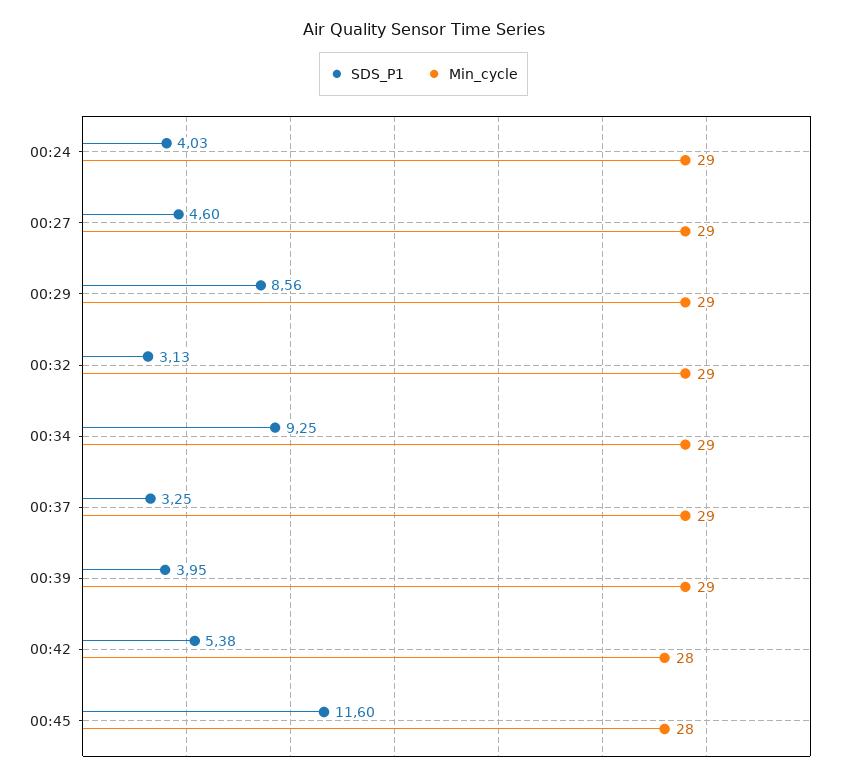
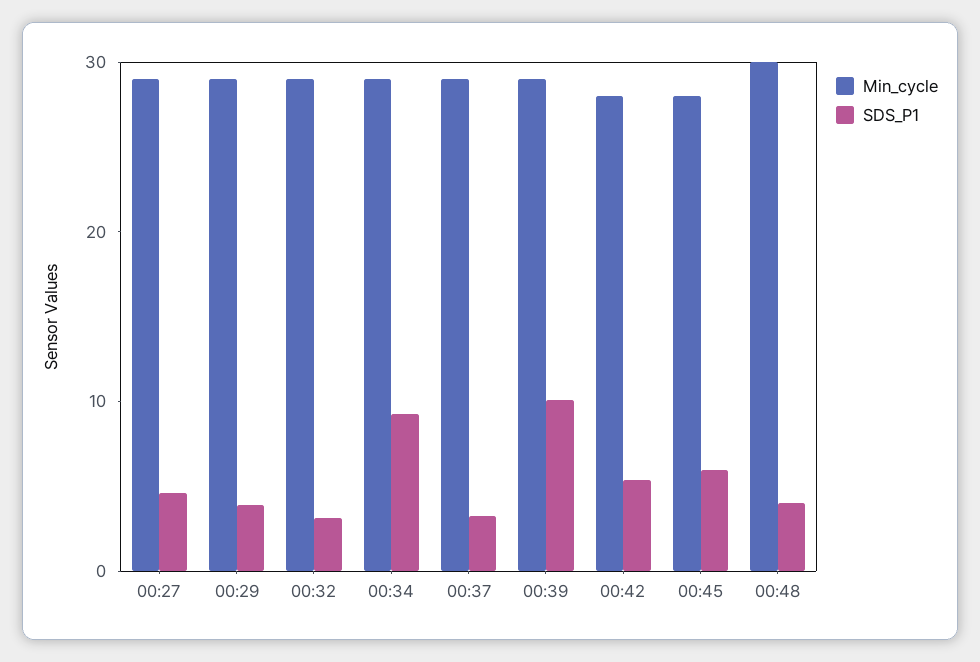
SDS_P1, 00:24: 4.03 -> none
Min_cycle, 00:24: 29 -> none
SDS_P1, 00:29: 8.56 -> 4
SDS_P1, 00:39: 3.95 -> 10
SDS_P1, 00:45: 11.6 -> 6
Min_cycle, 00:48: none -> 30
SDS_P1, 00:48: none -> 4

